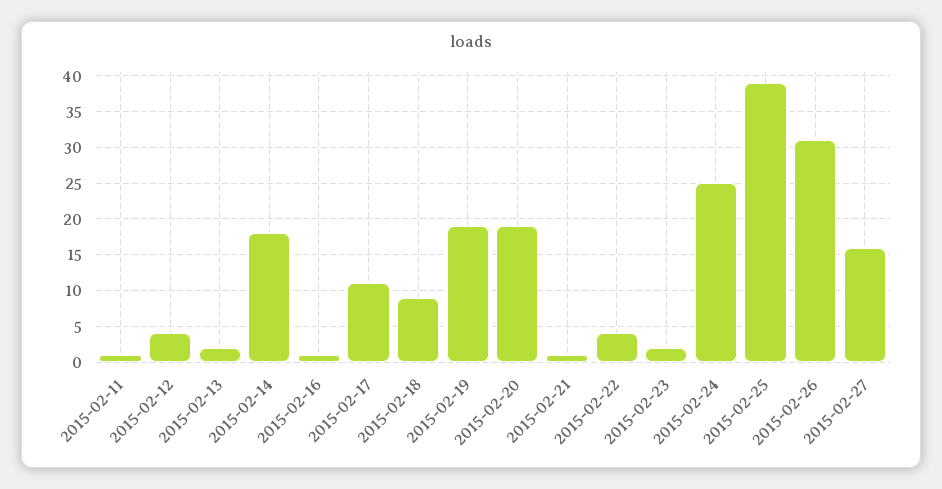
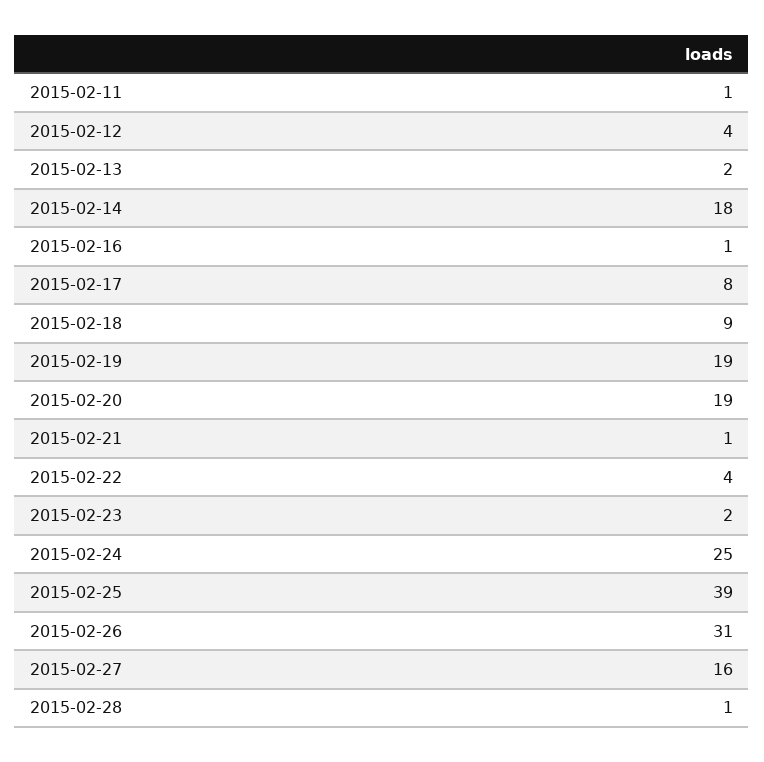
2015-02-17: 11 -> 8
2015-02-28: none -> 1

